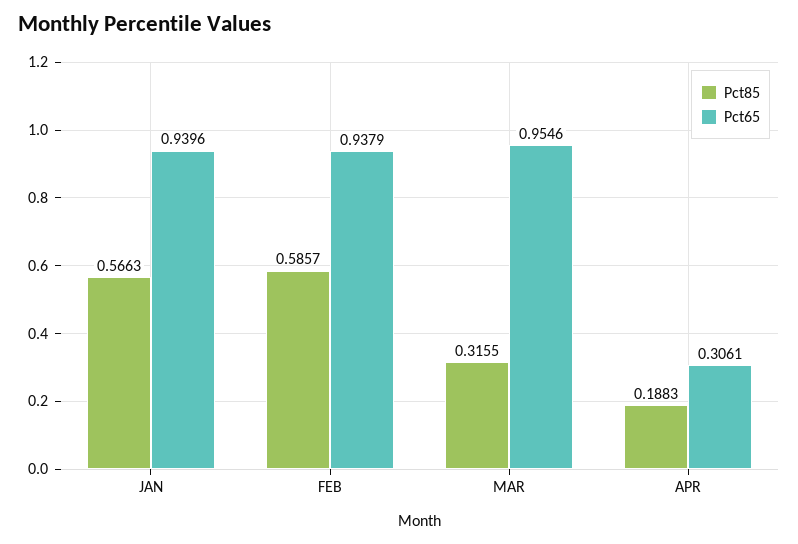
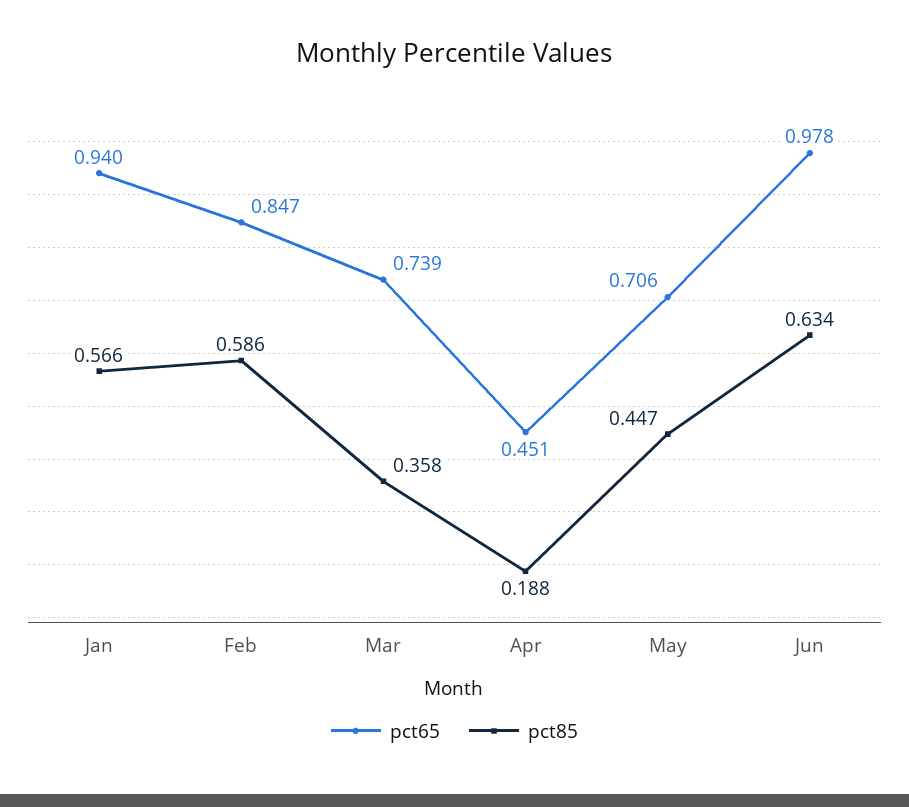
Pct65, FEB: 0.9379 -> 0.847
Pct85, MAR: 0.3155 -> 0.358
Pct65, MAR: 0.9546 -> 0.739
Pct65, APR: 0.3061 -> 0.451
Pct65, May: none -> 0.706
Pct85, May: none -> 0.447
Pct65, Jun: none -> 0.978
Pct85, Jun: none -> 0.634

